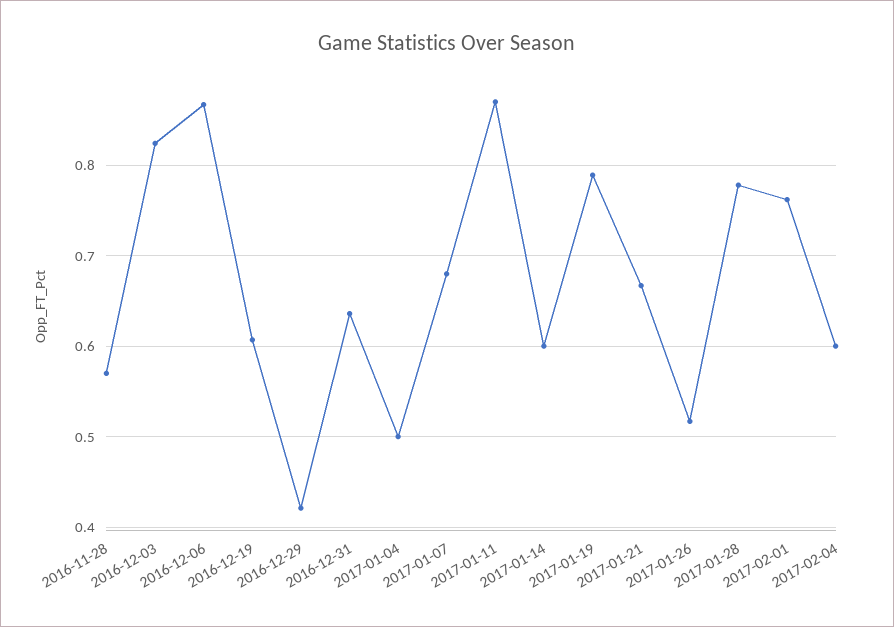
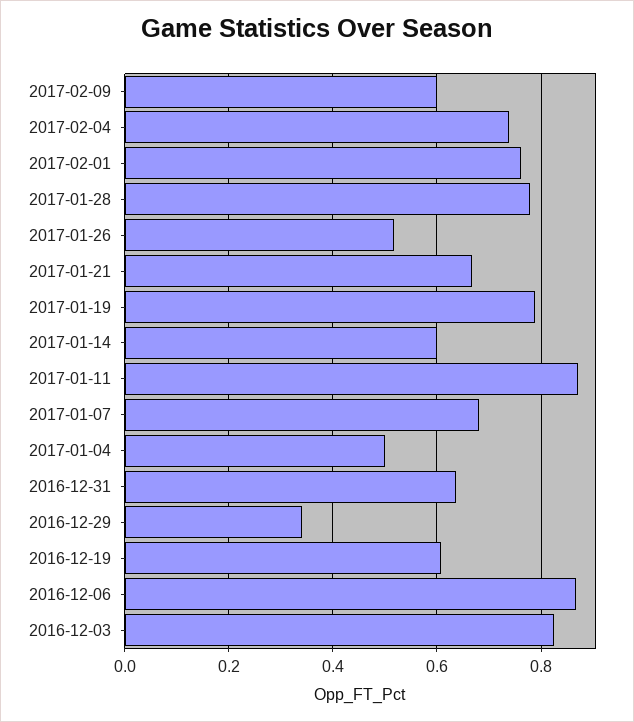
2016-11-28: 0.57 -> none
2016-12-29: 0.42 -> 0.34
2017-02-04: 0.6 -> 0.74
2017-02-09: none -> 0.6

